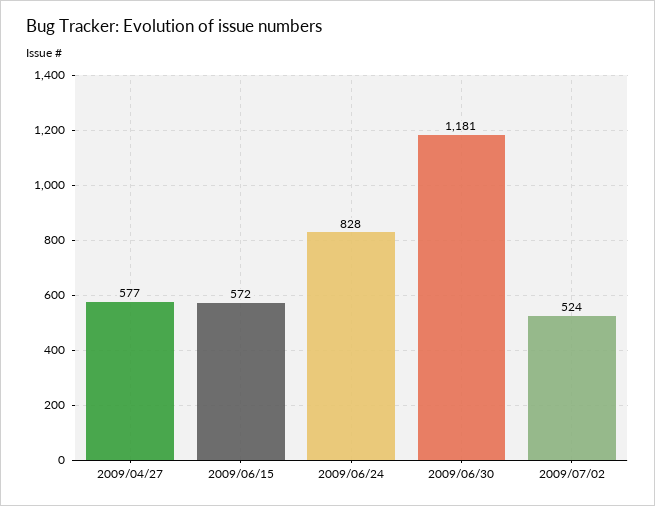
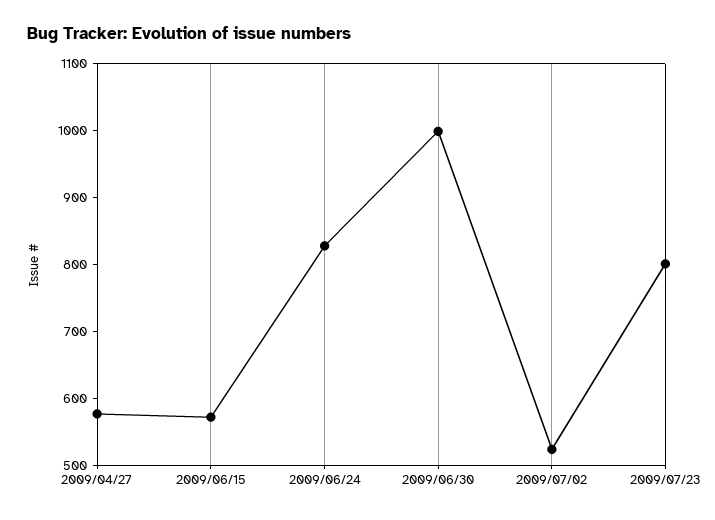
2009/06/30: 1181 -> 1000
2009/07/23: none -> 800

